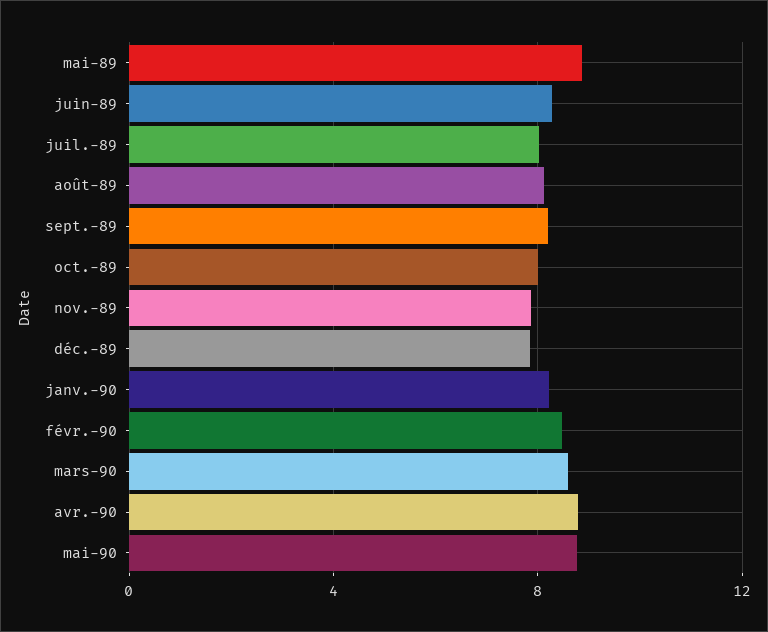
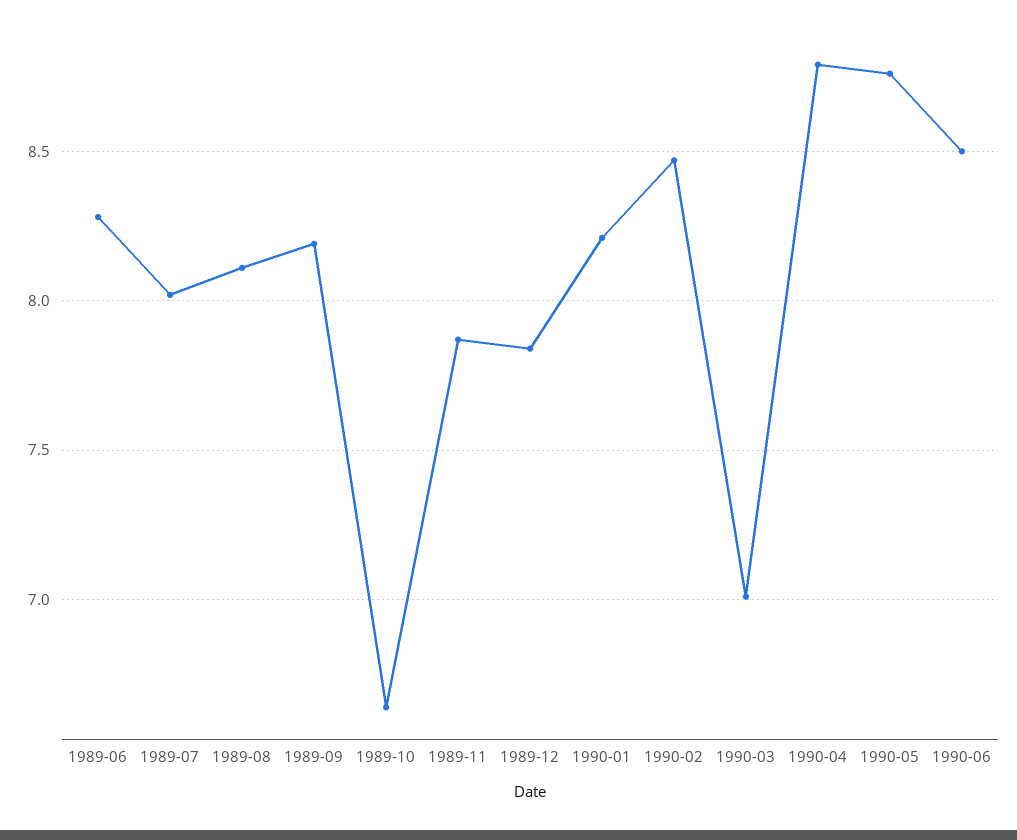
mai-89: 9 -> none
oct.-89: 8 -> 6.65
mars-90: 8.5 -> 7
1990-06: none -> 8.5

